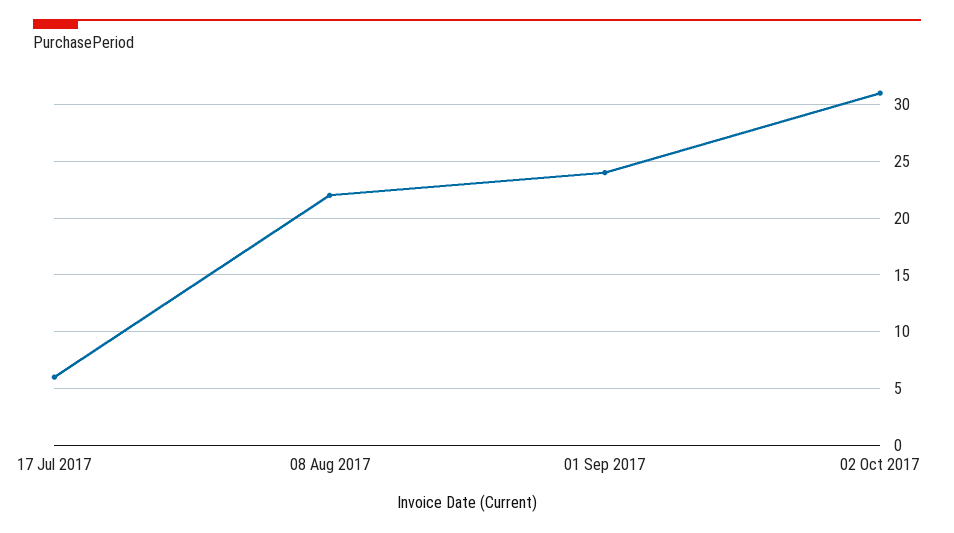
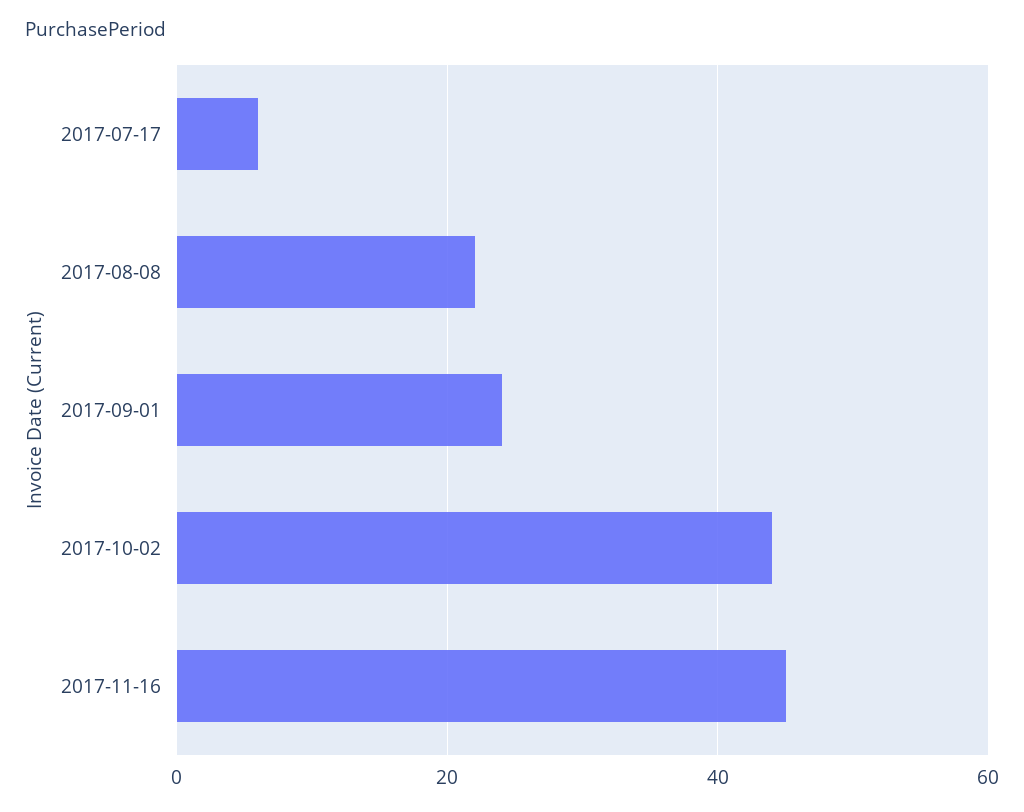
02 Oct 2017: 31 -> 45
2017-11-16: none -> 45

